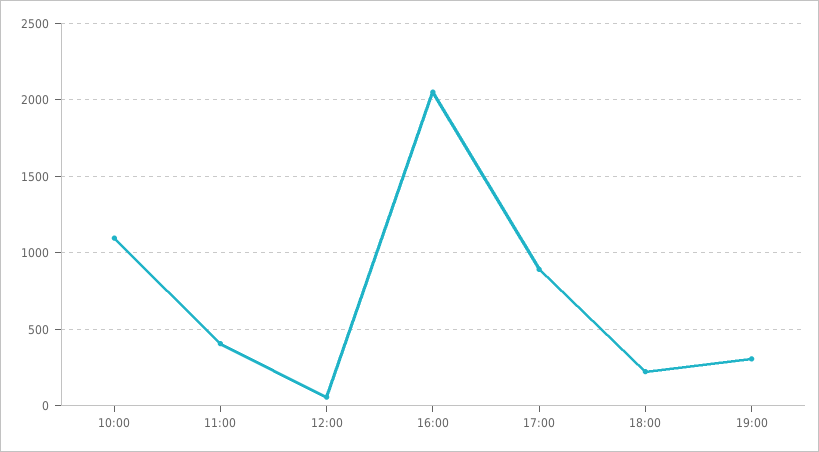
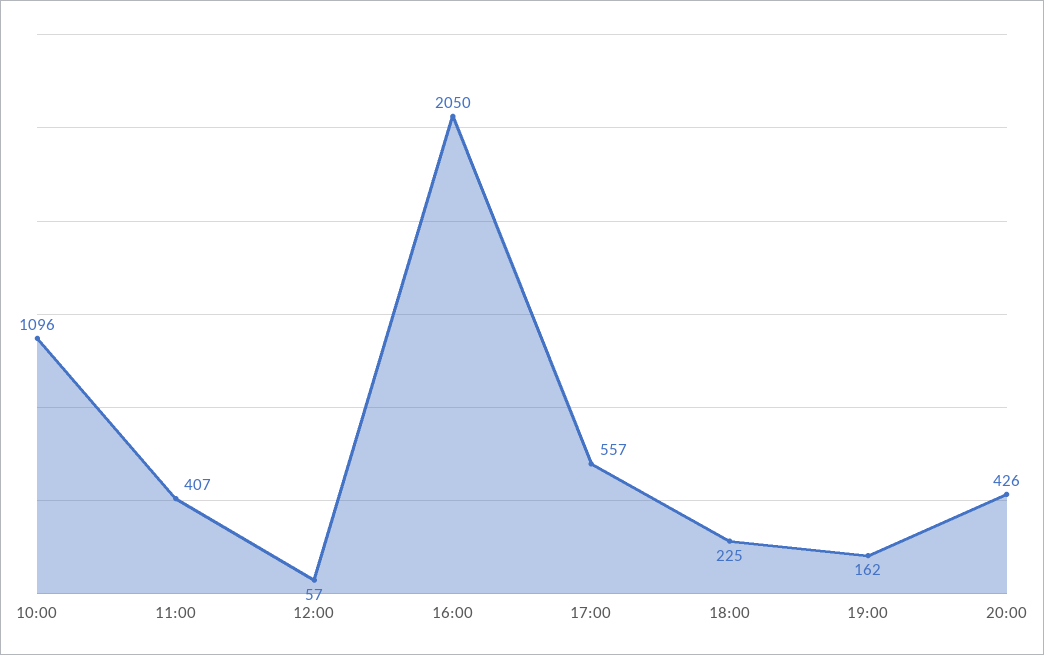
17:00: 900 -> 557
19:00: 300 -> 162
20:00: none -> 426

